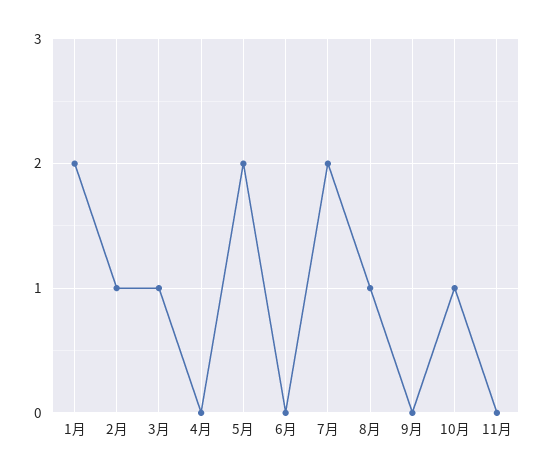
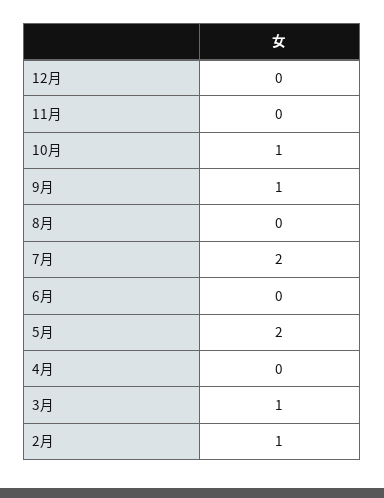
1月: 2 -> none
8月: 1 -> 0
9月: 0 -> 1
12月: none -> 0

